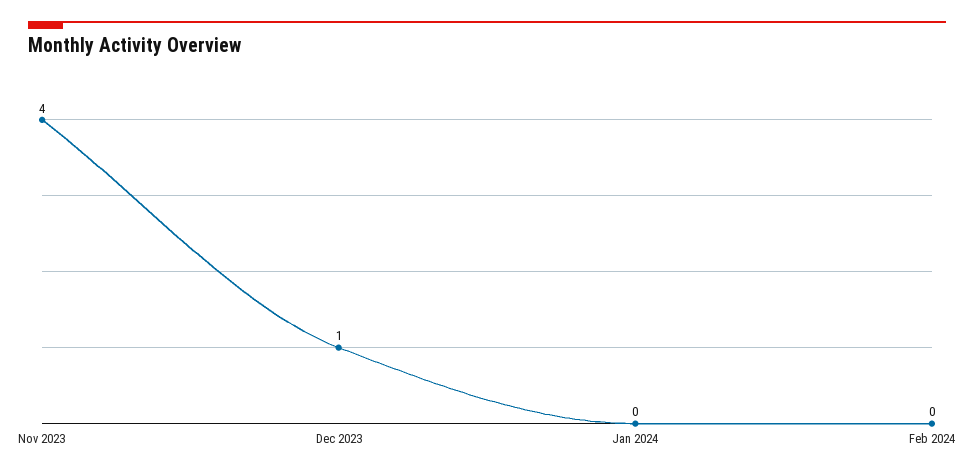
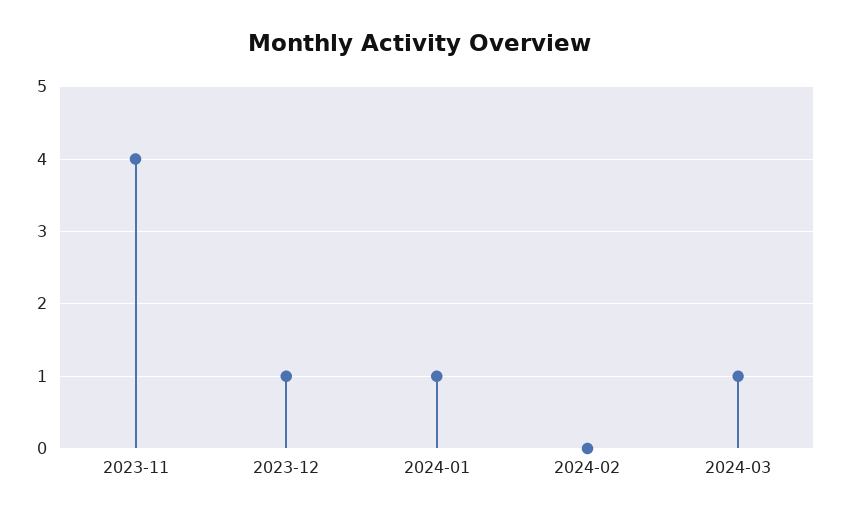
Jan 2024: 0 -> 1
2024-03: none -> 1

